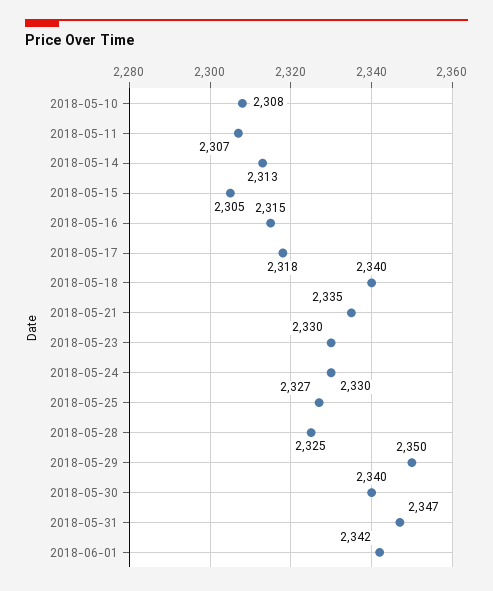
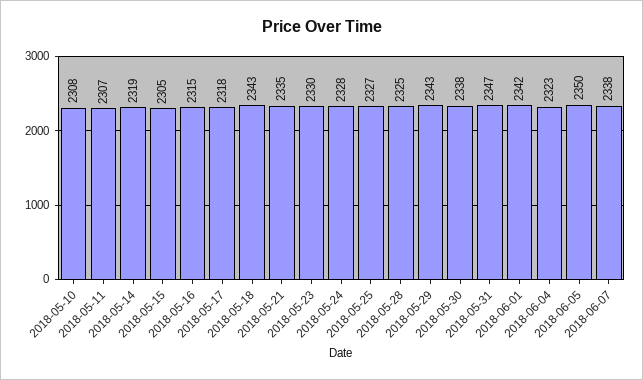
2018-05-14: 2313 -> 2319
2018-05-18: 2340 -> 2343
2018-05-24: 2330 -> 2328
2018-05-29: 2350 -> 2343
2018-05-30: 2340 -> 2338
2018-06-04: none -> 2323
2018-06-05: none -> 2350
2018-06-07: none -> 2338

